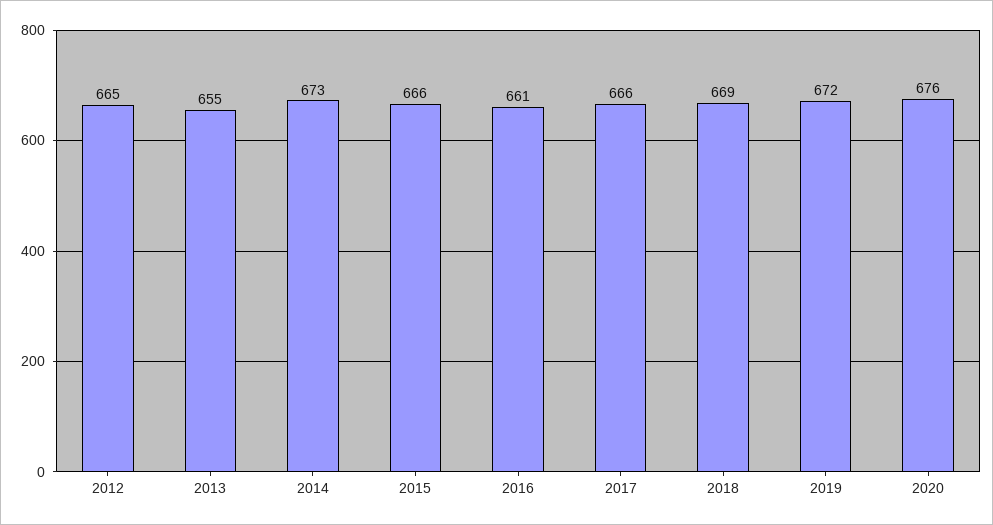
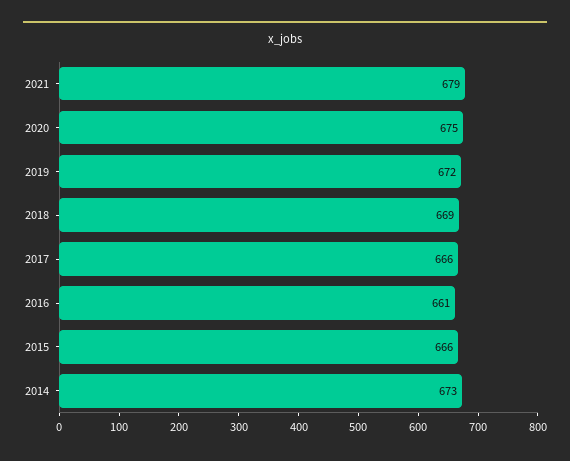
2012: 665 -> none
2013: 655 -> none
2020: 676 -> 675
2021: none -> 679

